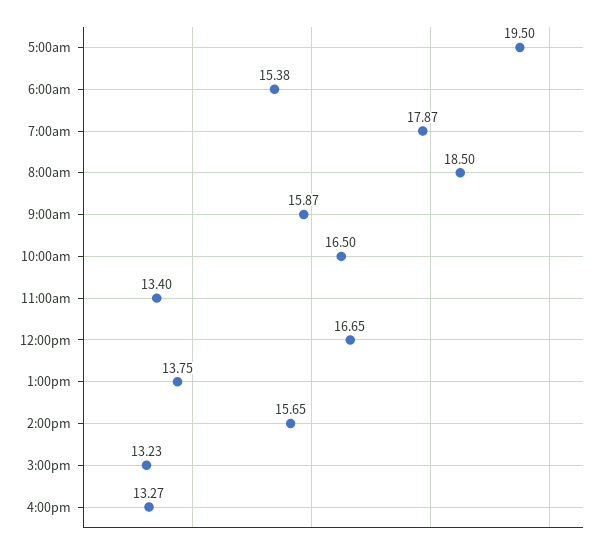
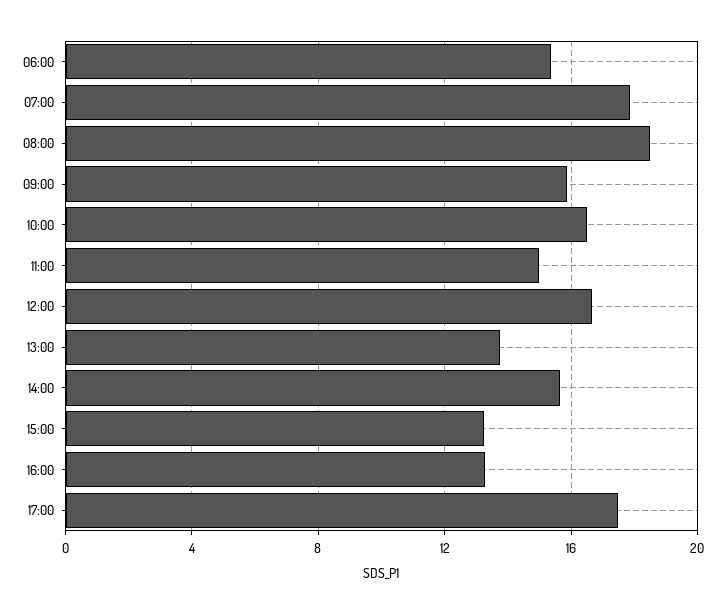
5:00am: 19.5 -> none
11:00am: 13.4 -> 15
17:00: none -> 17.5

